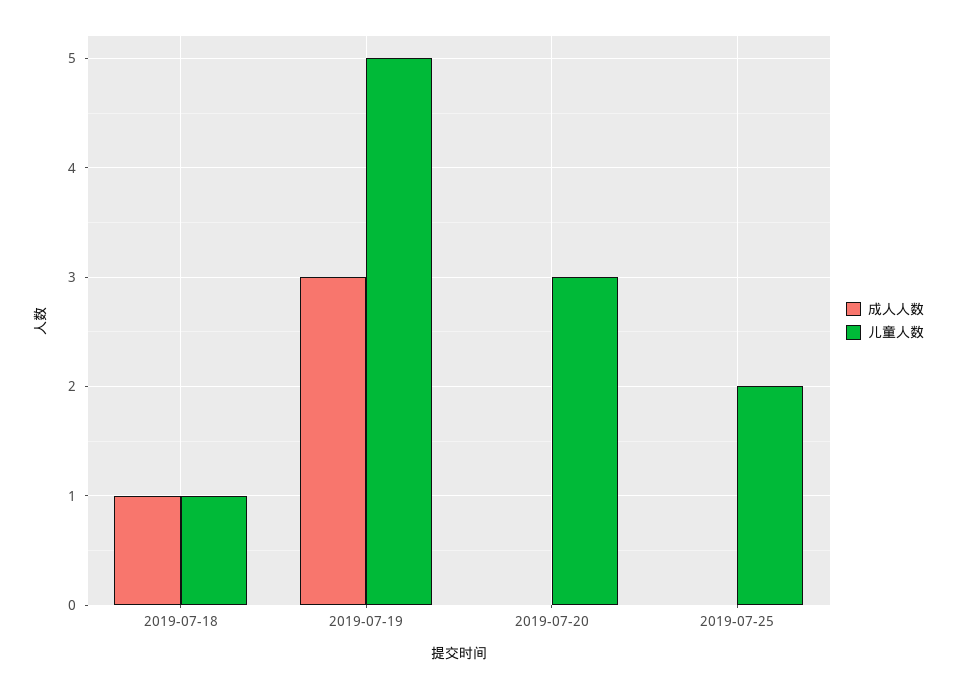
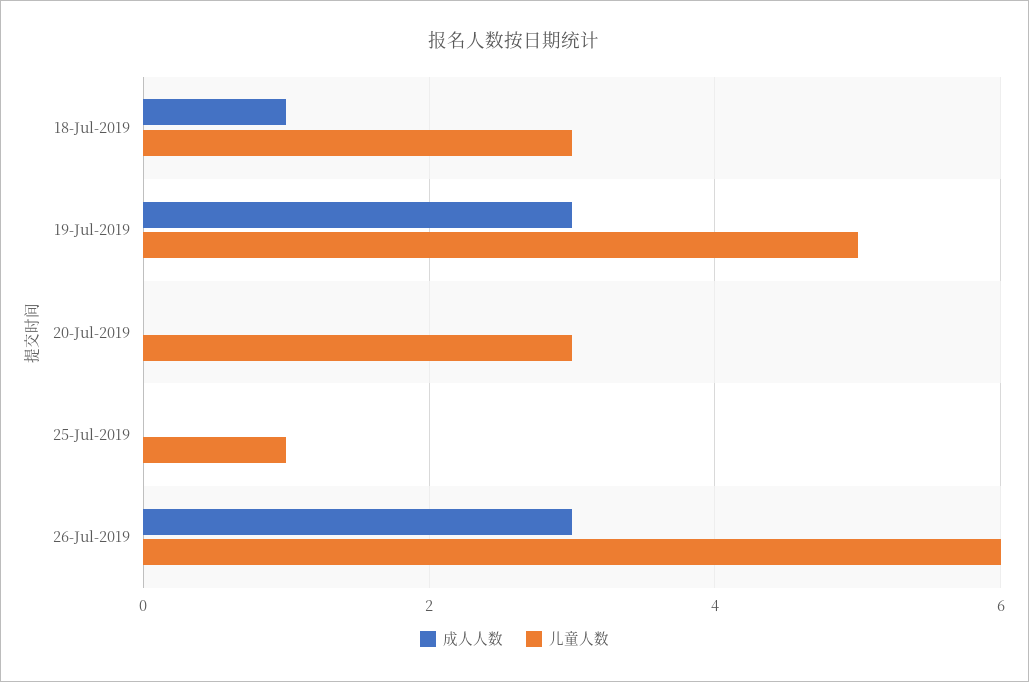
儿童人数, 2019-07-18: 1 -> 3
儿童人数, 2019-07-25: 2 -> 1
成人人数, 26-Jul-2019: none -> 3
儿童人数, 26-Jul-2019: none -> 6

